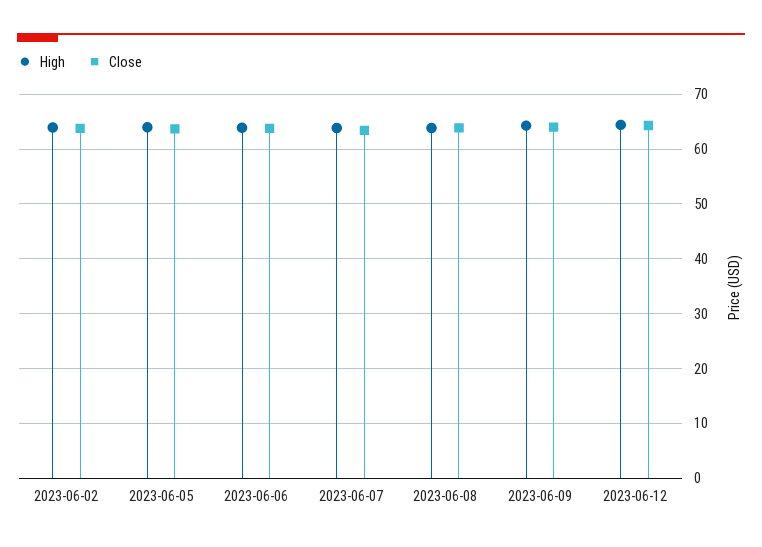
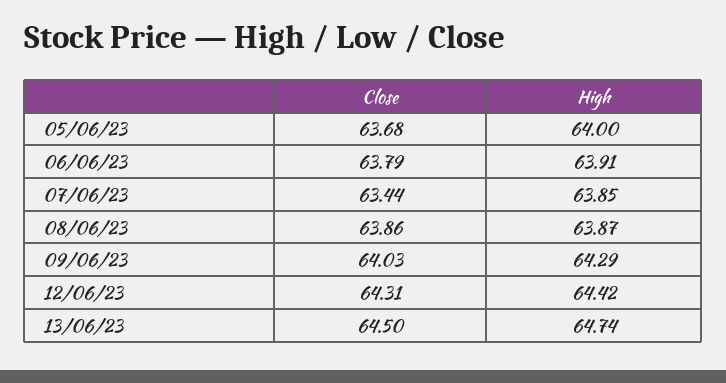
High, 2023-06-02: 64 -> none
Close, 2023-06-02: 64 -> none
Close, 13/06/23: none -> 64.5
High, 13/06/23: none -> 64.74

